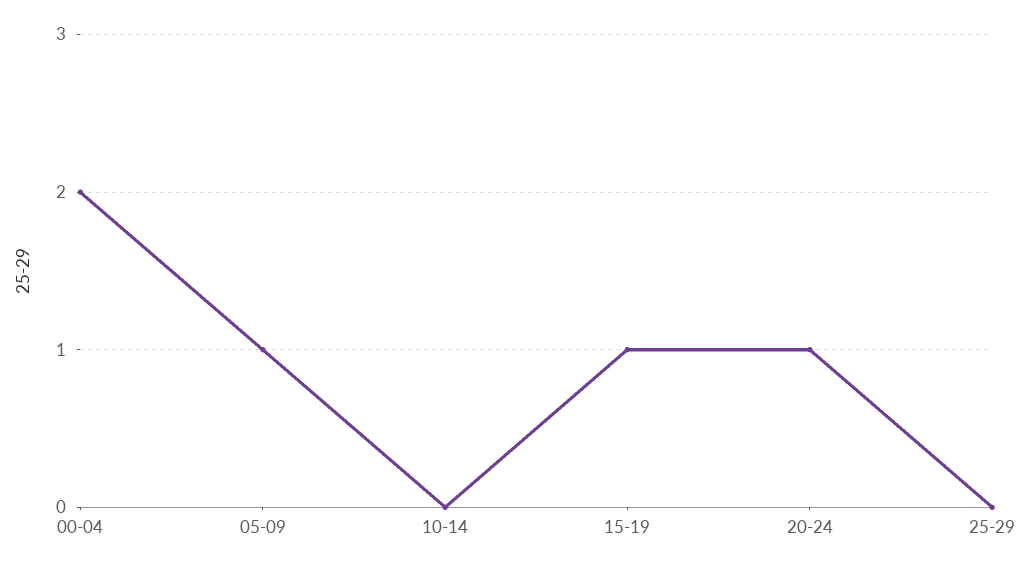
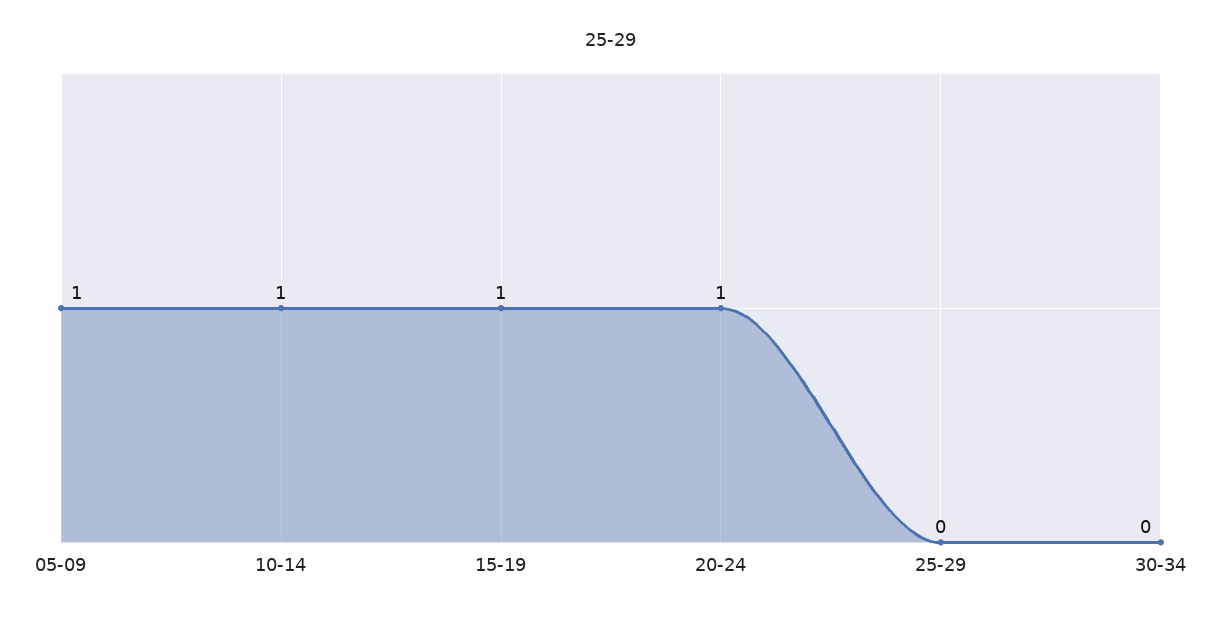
00-04: 2 -> none
10-14: 0 -> 1
30-34: none -> 0

